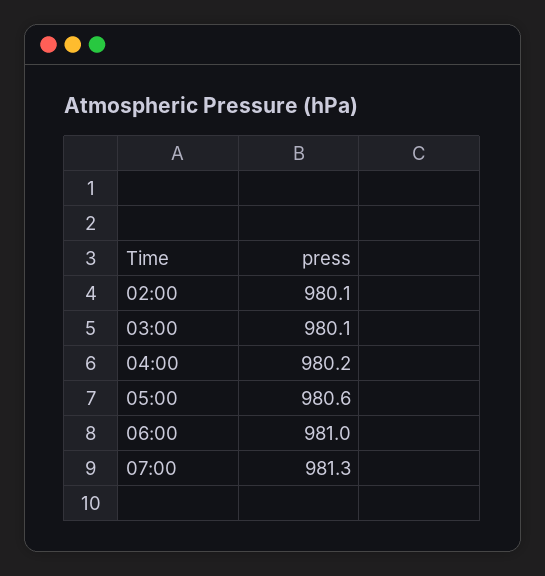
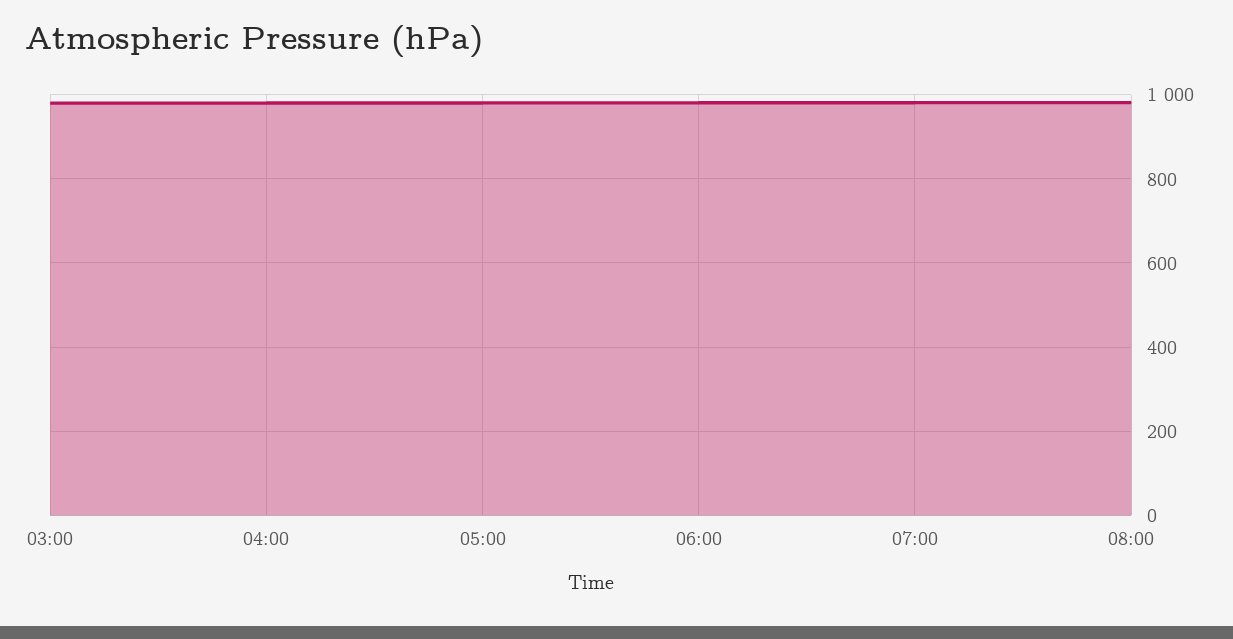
02:00: 980.1 -> none
08:00: none -> 980

